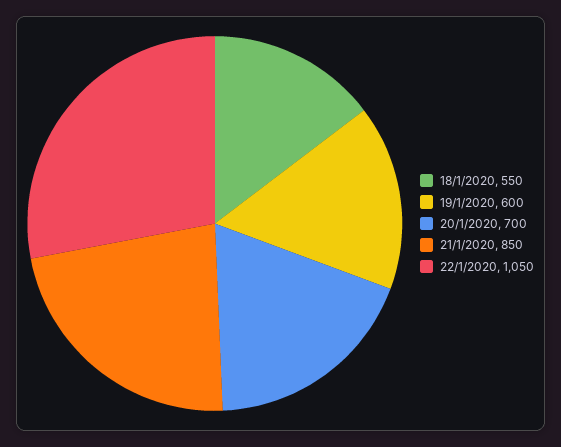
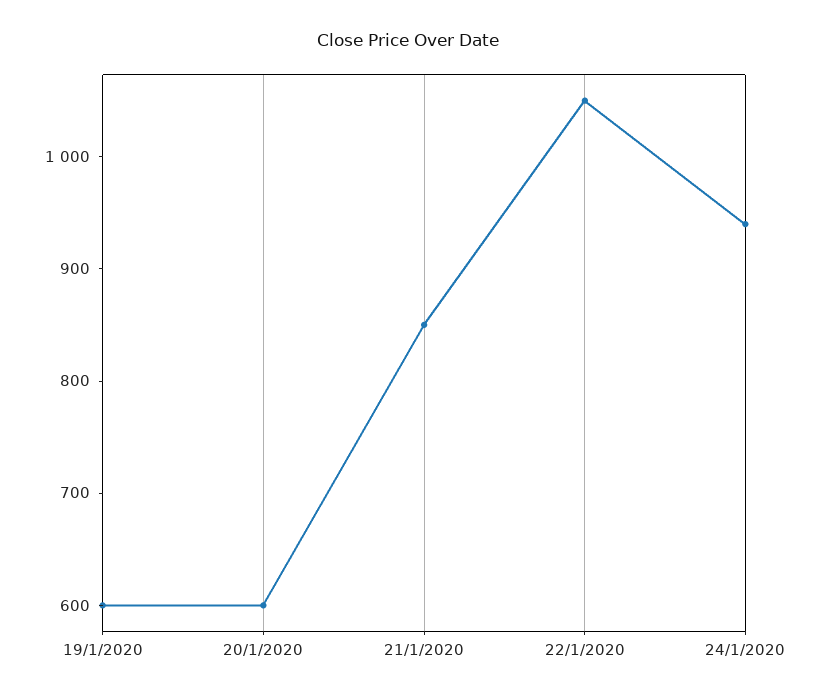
18/1/2020: 550 -> none
20/1/2020: 700 -> 600
24/1/2020: none -> 940

